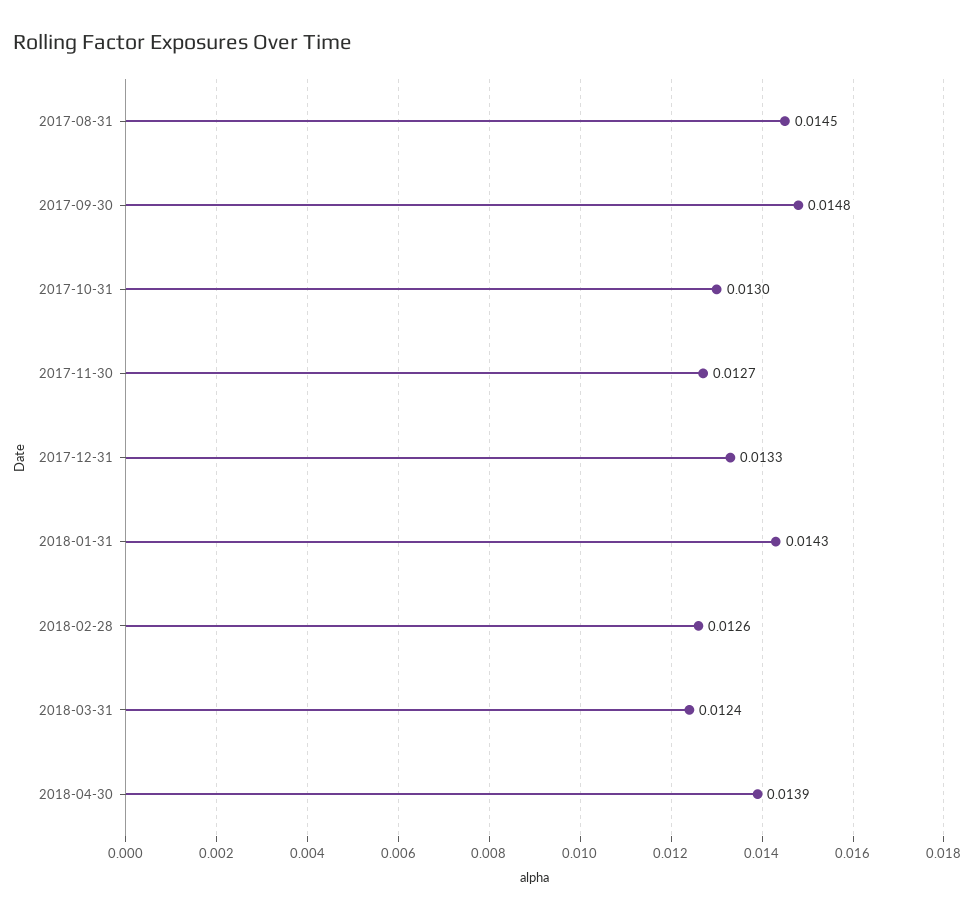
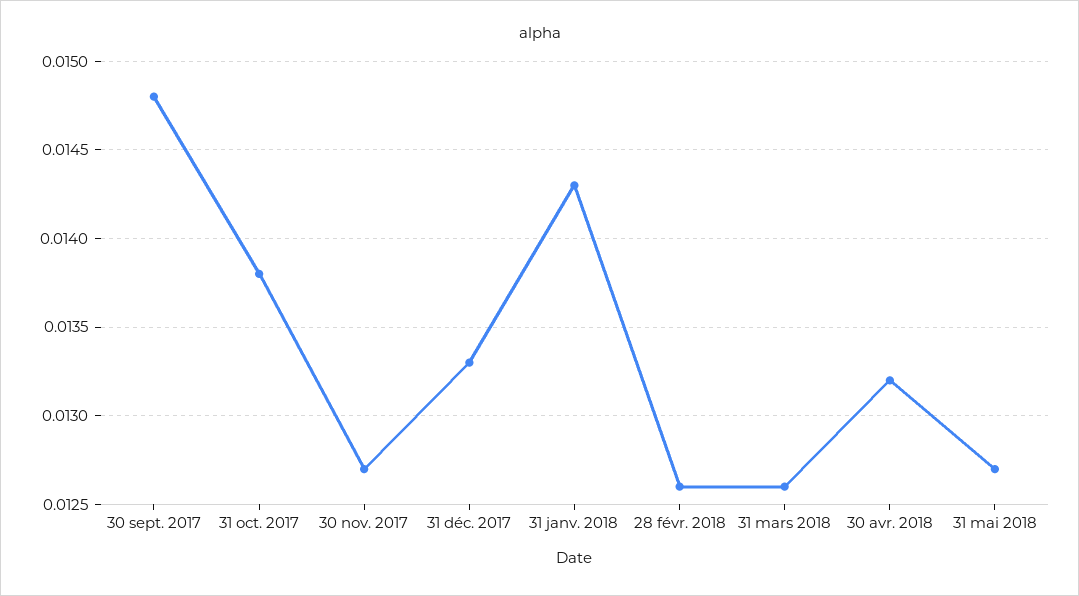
2017-08-31: 0.0145 -> none
2017-10-31: 0.013 -> 0.0138
2018-03-31: 0.0124 -> 0.0126
2018-04-30: 0.0139 -> 0.0132
31 mai 2018: none -> 0.0127

